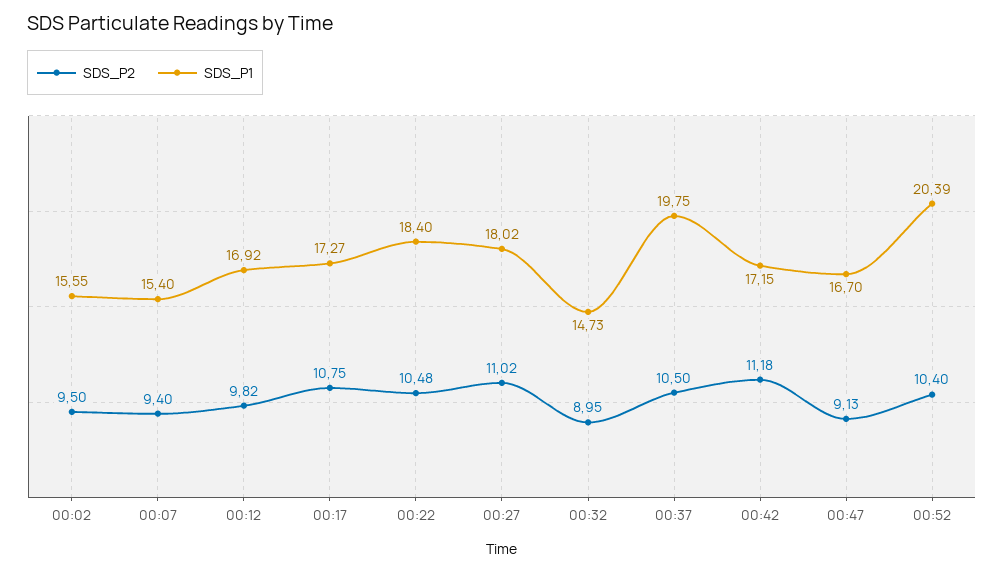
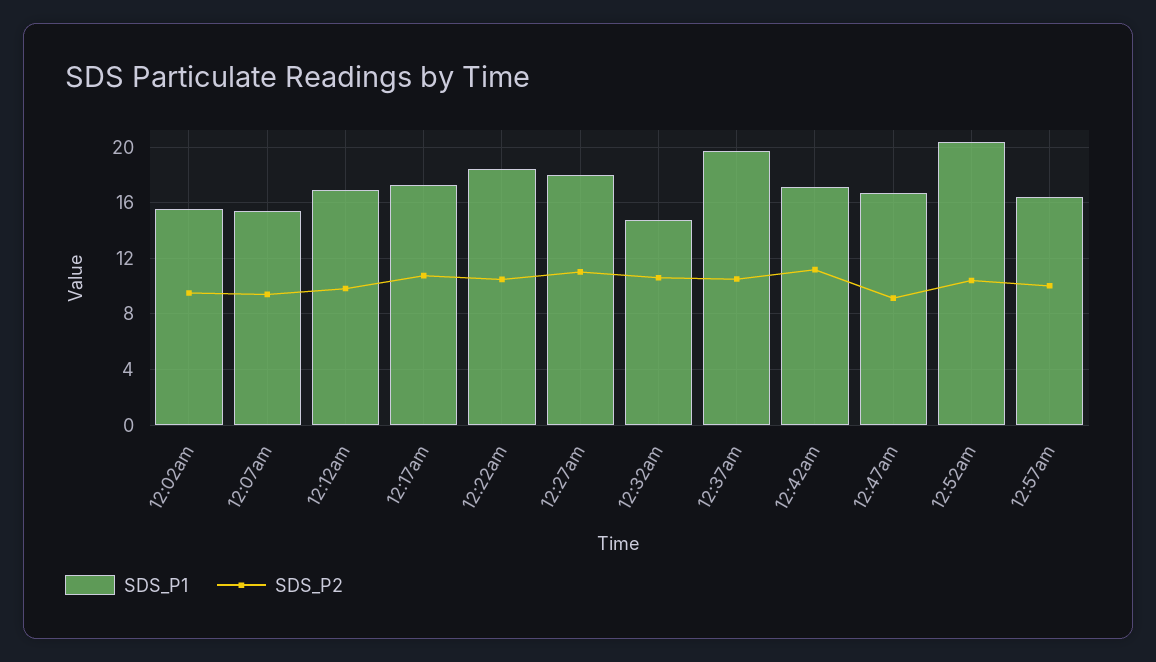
SDS_P2, 00:32: 8.95 -> 10.5
SDS_P1, 12:57am: none -> 16.5
SDS_P2, 12:57am: none -> 10

